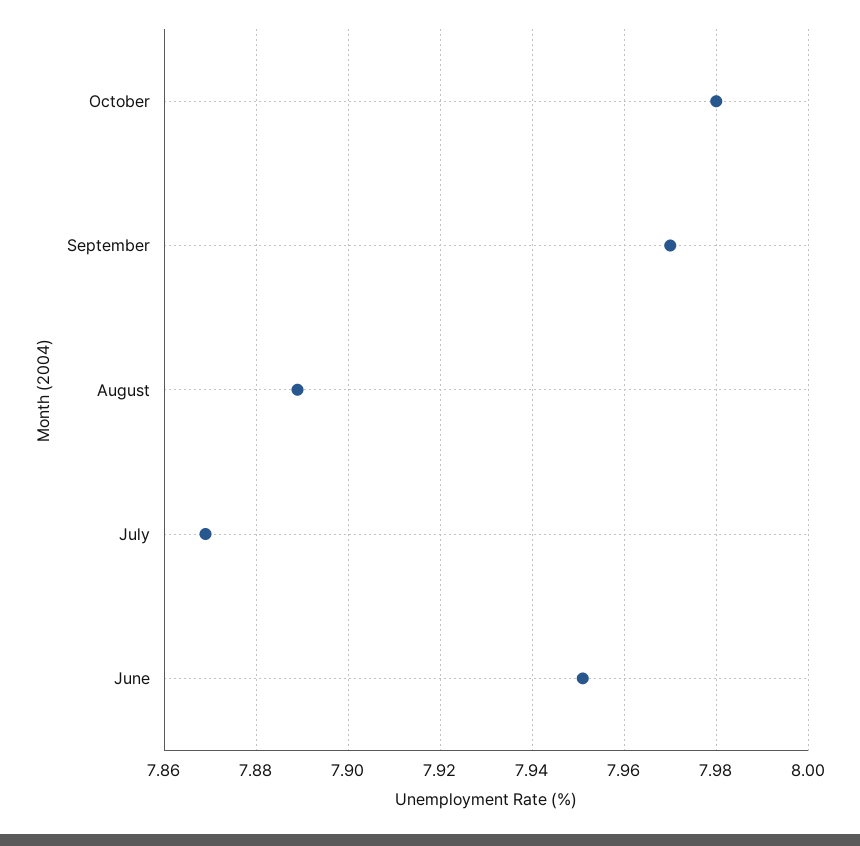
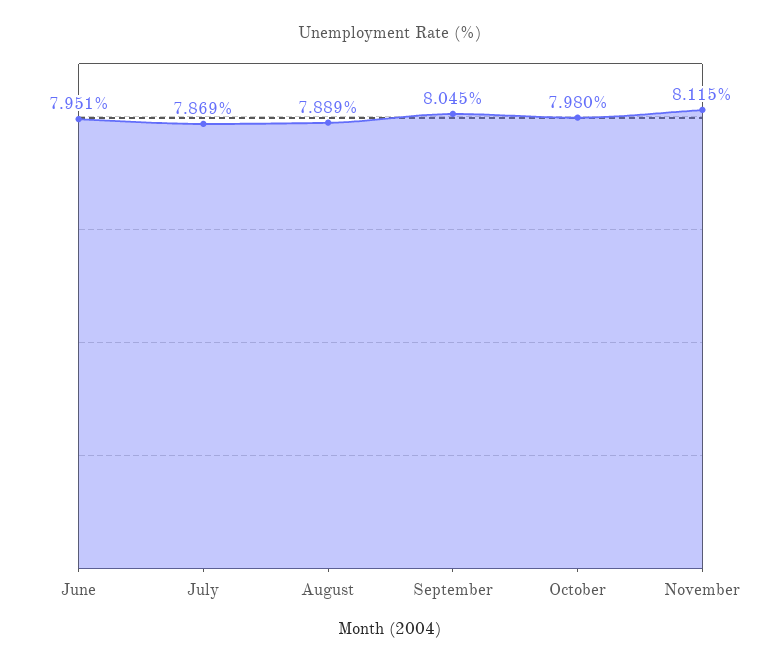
September: 7.97 -> 8.045
November: none -> 8.115

